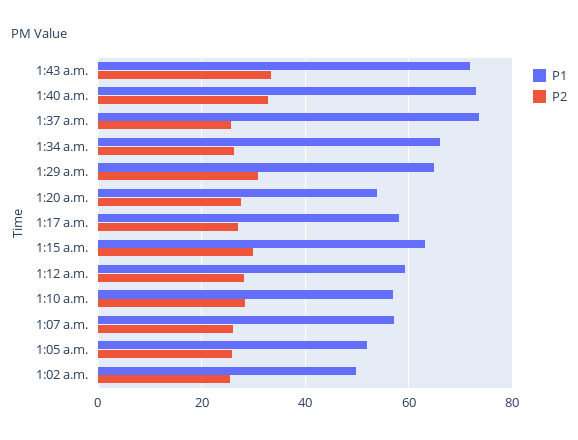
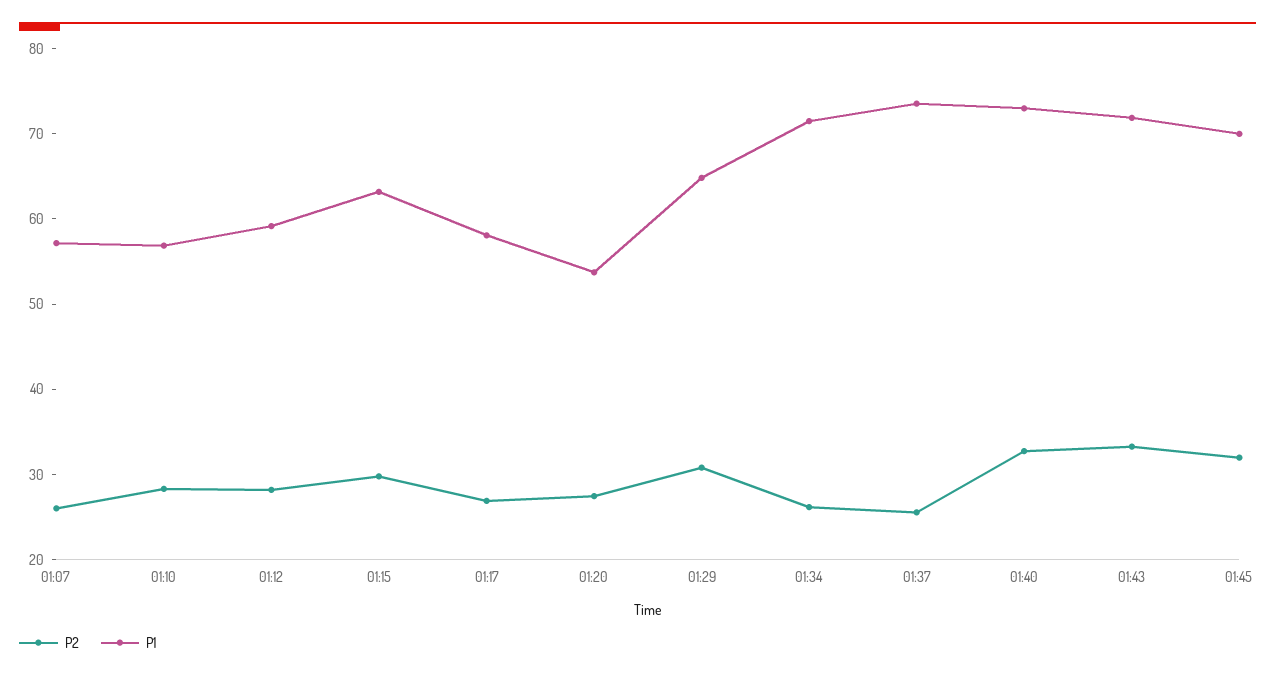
P1, 1:34 a.m.: 66 -> 72
P1, 1:05 a.m.: 52 -> none
P2, 1:05 a.m.: 26 -> none
P1, 1:02 a.m.: 50 -> none
P2, 1:02 a.m.: 26 -> none
P2, 01:45: none -> 32
P1, 01:45: none -> 70

